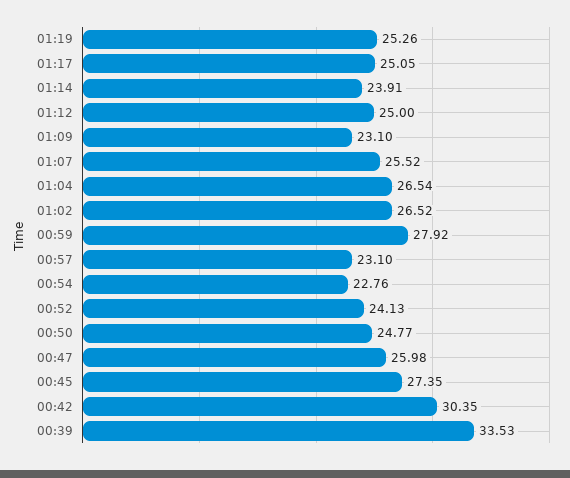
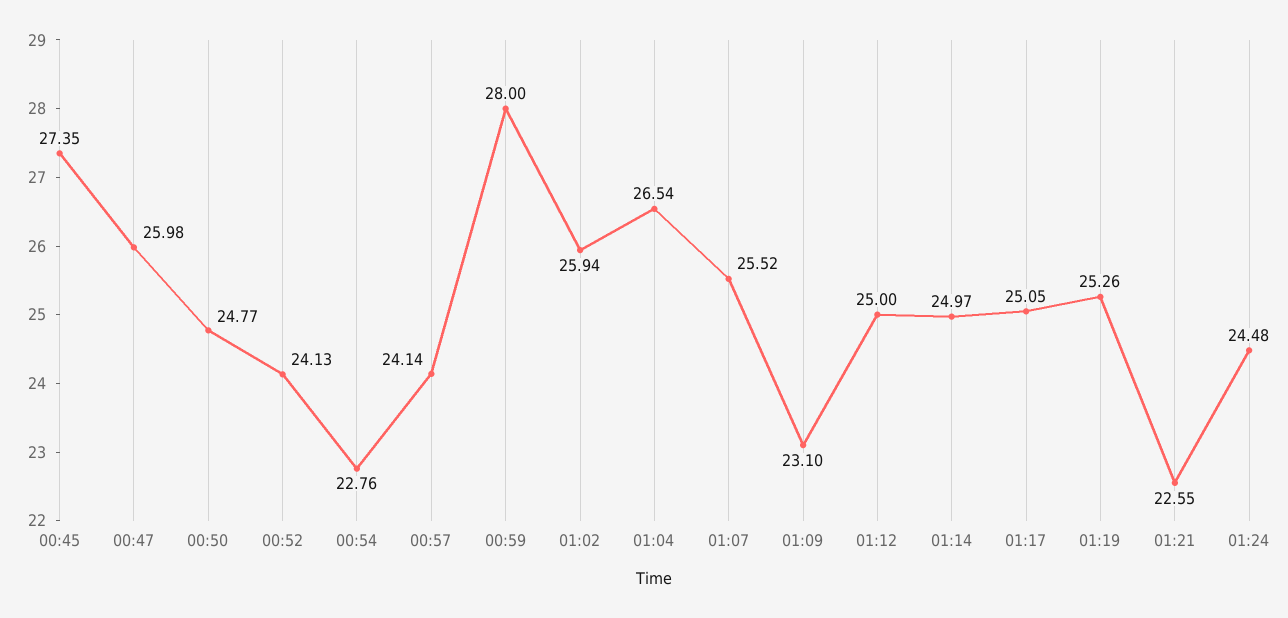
01:14: 23.91 -> 24.97
01:02: 26.52 -> 25.94
00:59: 27.92 -> 28
00:57: 23.1 -> 24.14
00:42: 30.35 -> none
00:39: 33.53 -> none
01:21: none -> 22.55
01:24: none -> 24.48

